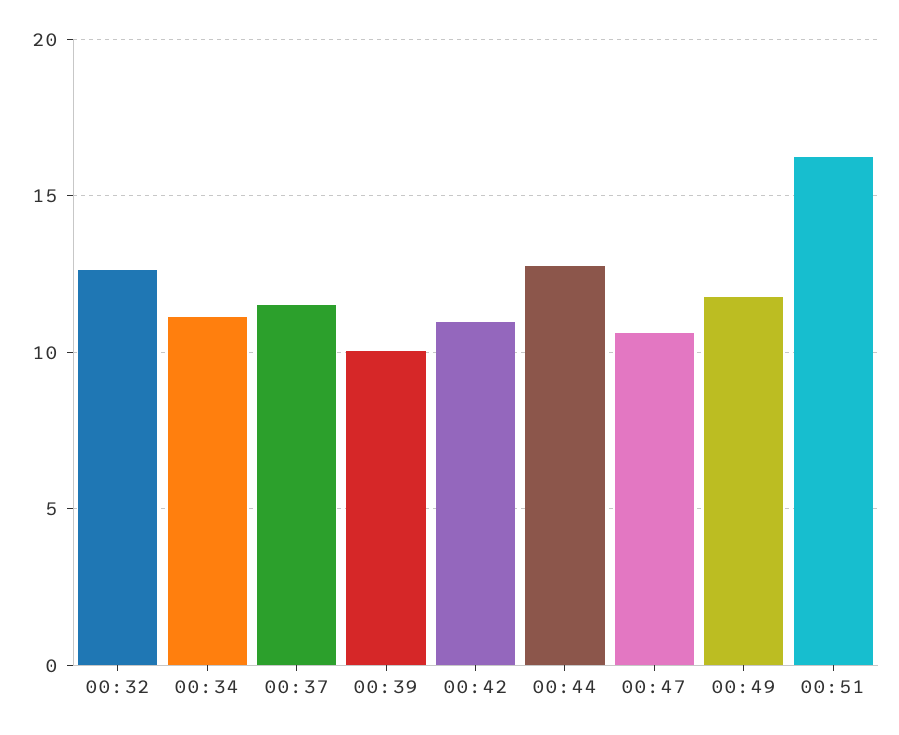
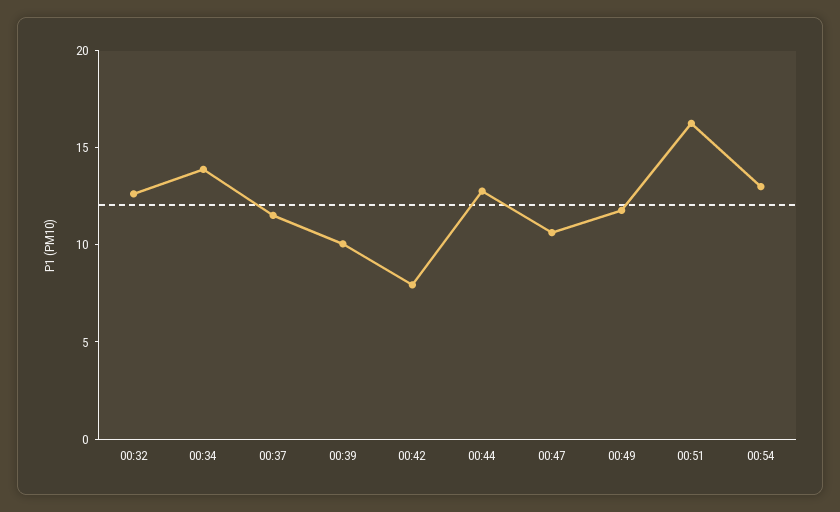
00:34: 11 -> 14
00:42: 11 -> 8
00:54: none -> 13

